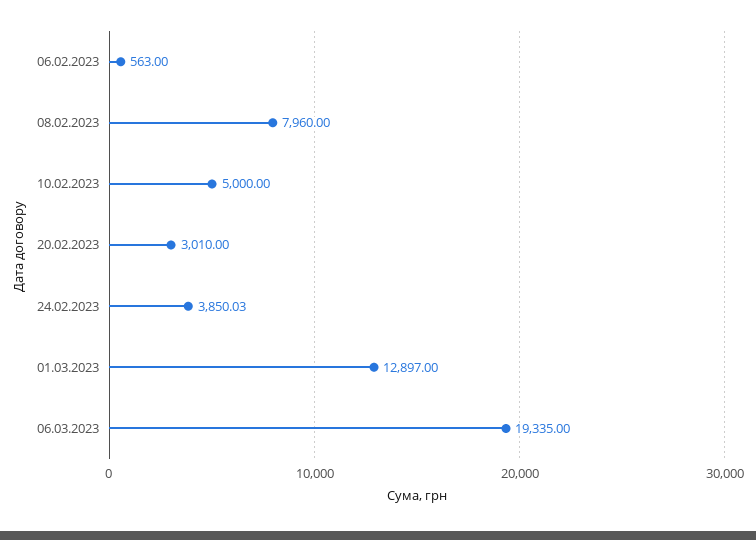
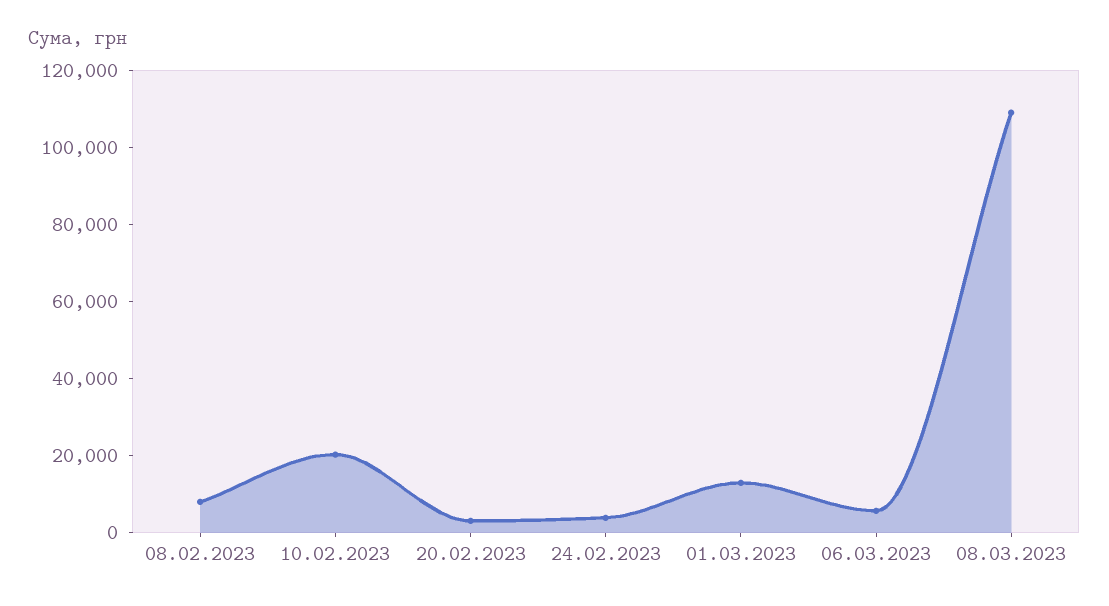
06.02.2023: 563 -> none
10.02.2023: 5000 -> 20000
06.03.2023: 19335 -> 5000
08.03.2023: none -> 110000

